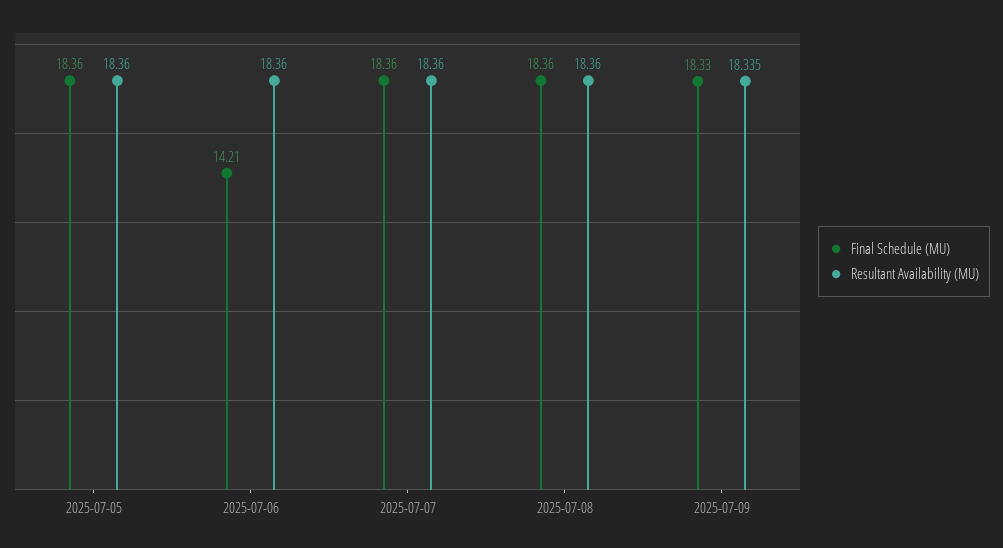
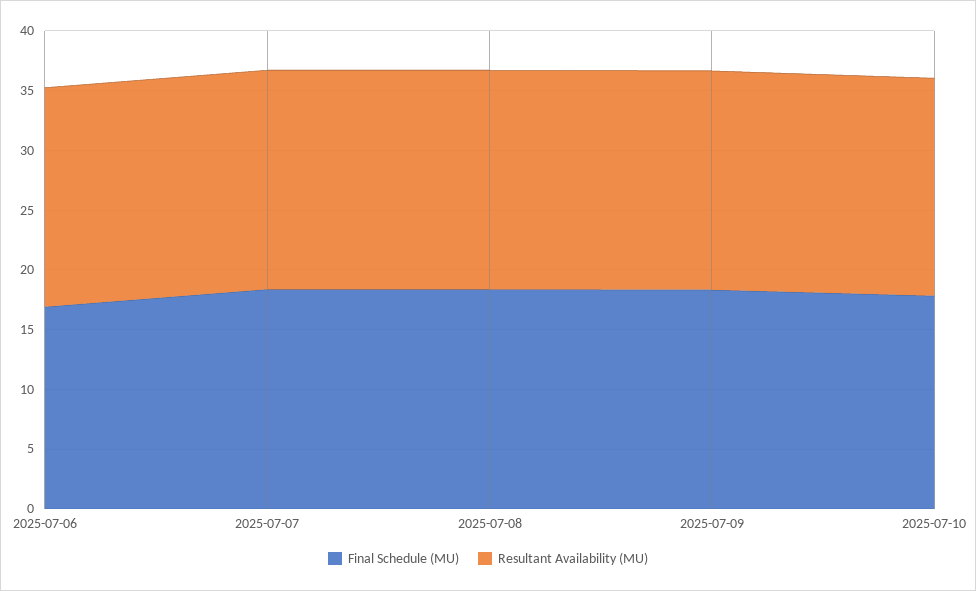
Final Schedule (MU), 2025-07-05: 18.36 -> none
Resultant Availability (MU), 2025-07-05: 18.36 -> none
Final Schedule (MU), 2025-07-06: 14.21 -> 17
Final Schedule (MU), 2025-07-10: none -> 18
Resultant Availability (MU), 2025-07-10: none -> 18

